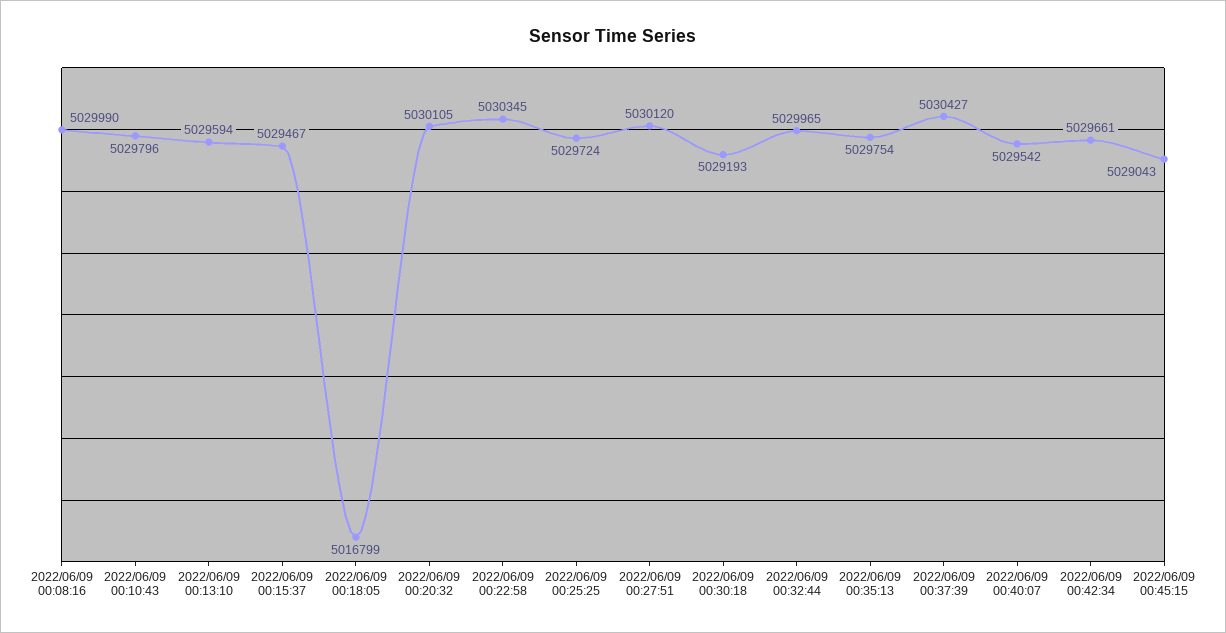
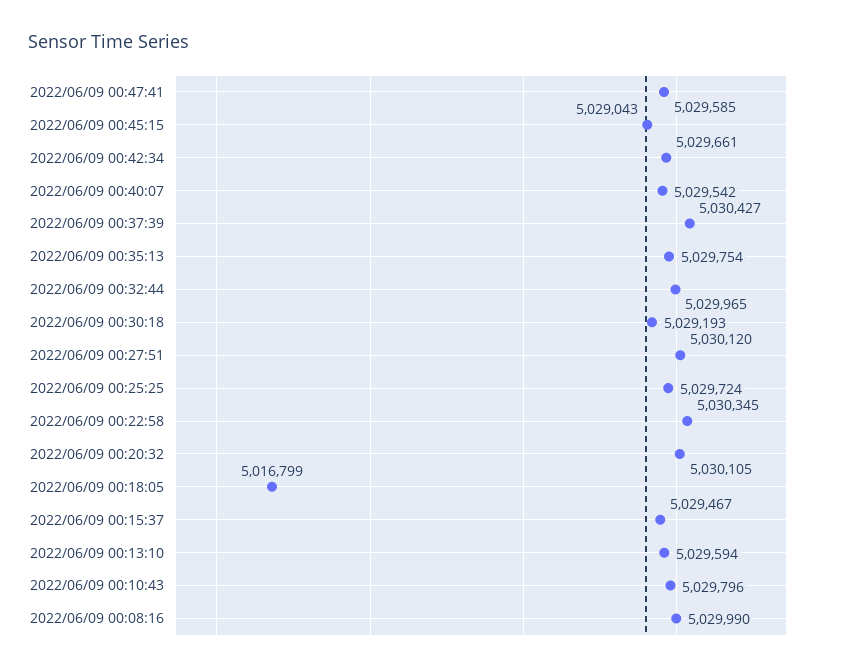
2022/06/09 00:47:41: none -> 5029585

